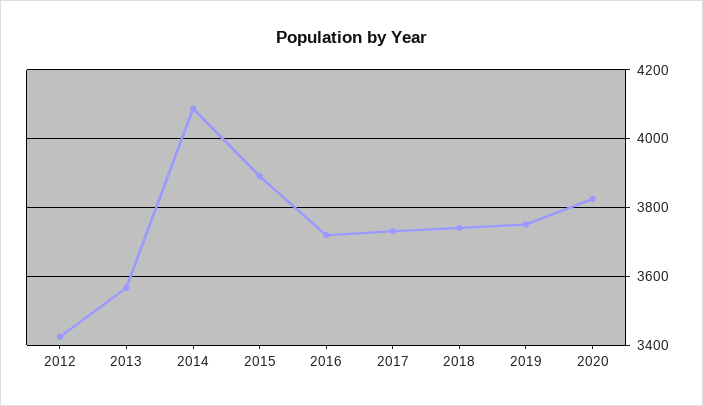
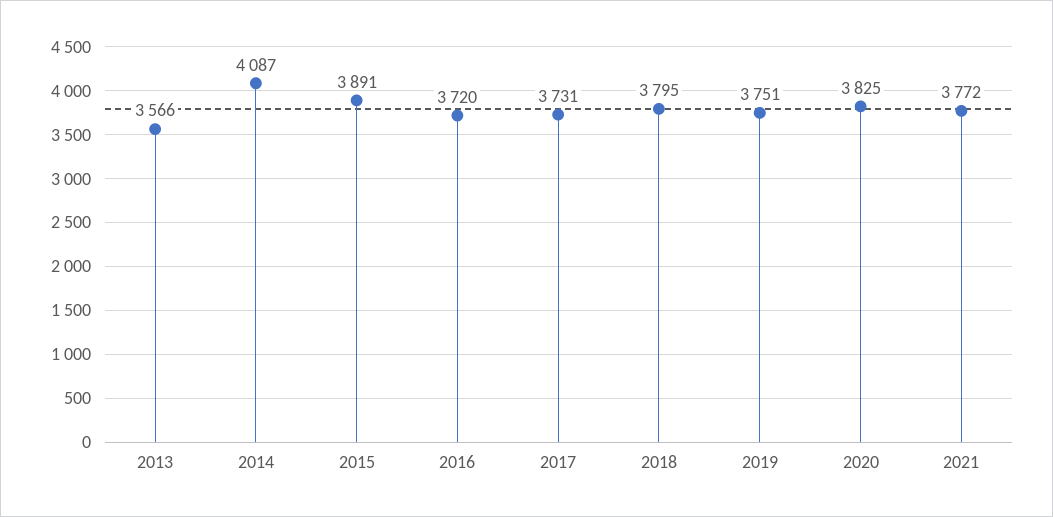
2012: 3420 -> none
2018: 3740 -> 3795
2021: none -> 3772

